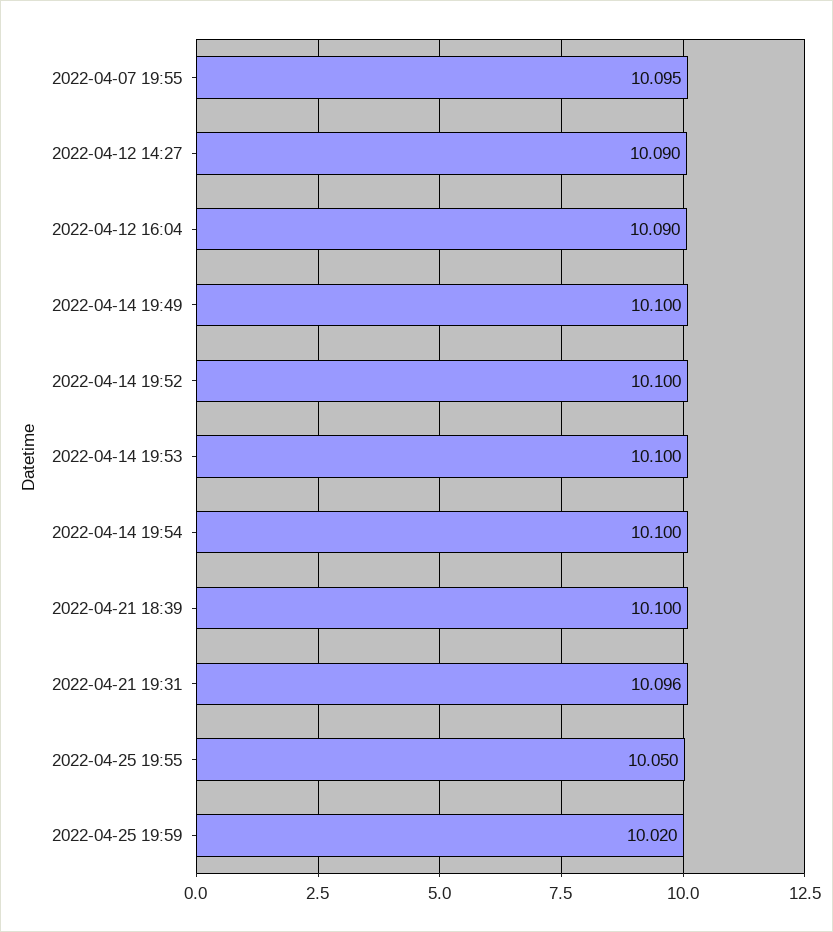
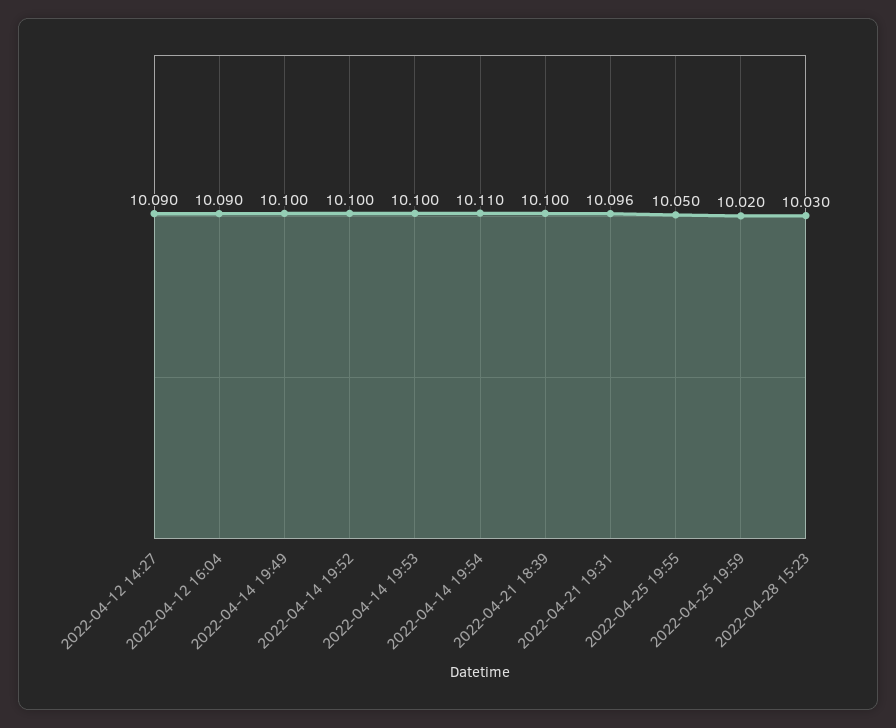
2022-04-07 19:55: 10.095 -> none
2022-04-14 19:54: 10.1 -> 10.11
2022-04-28 15:23: none -> 10.03

